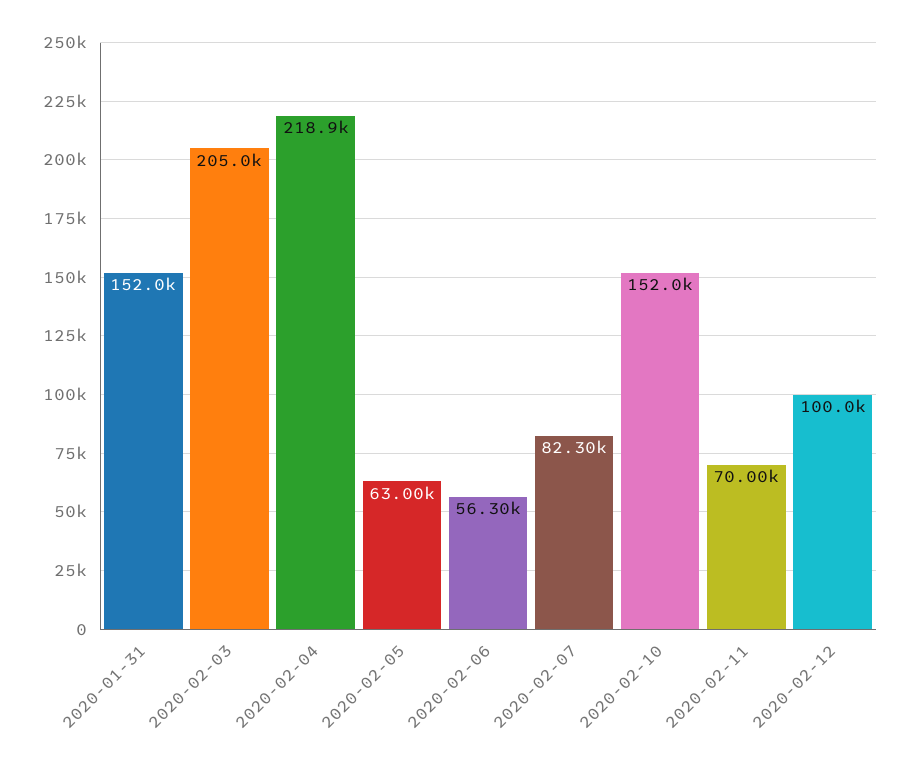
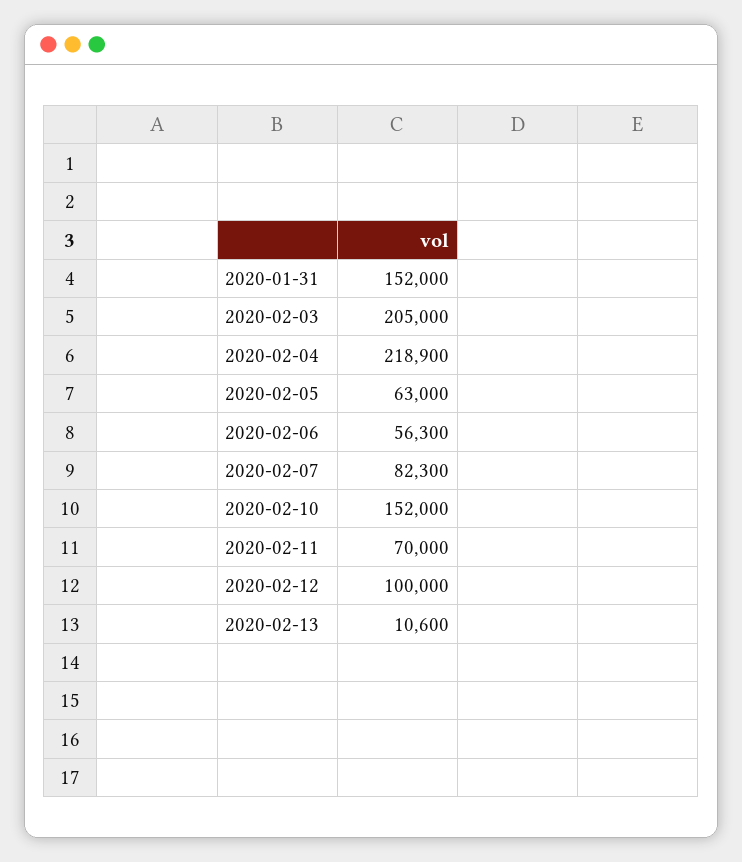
2020-02-13: none -> 10600

